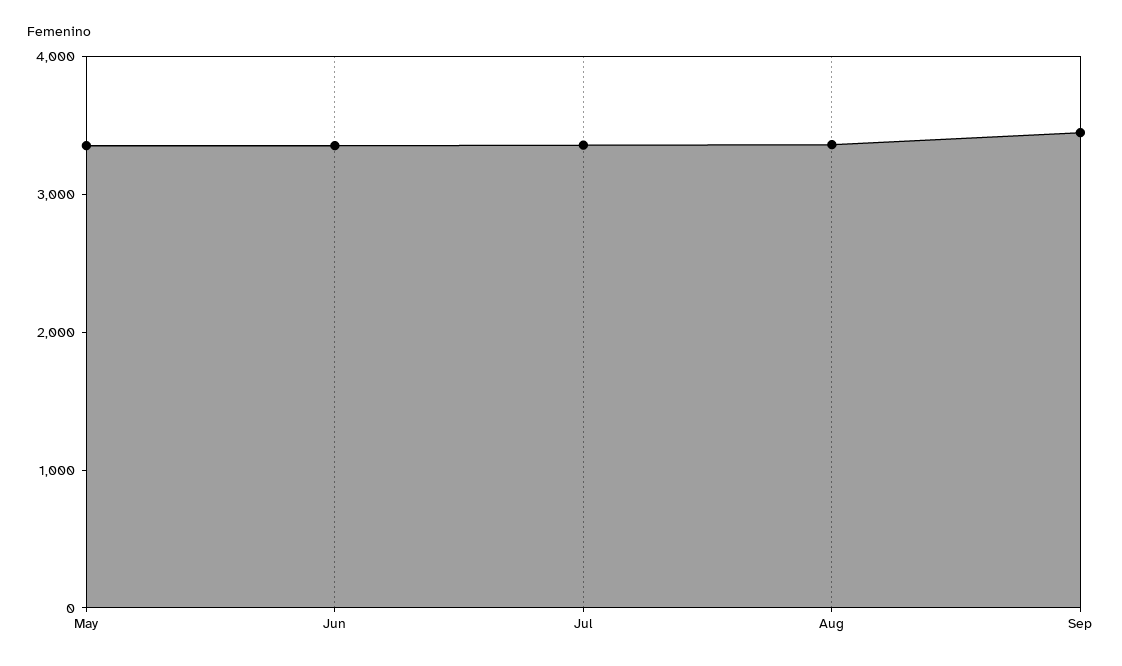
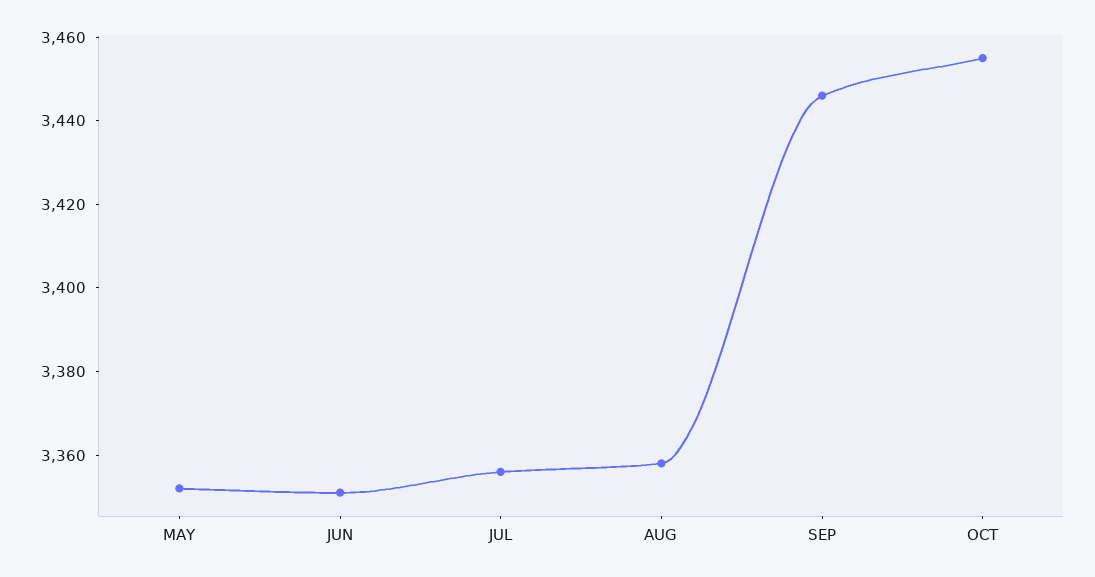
OCT: none -> 3455

